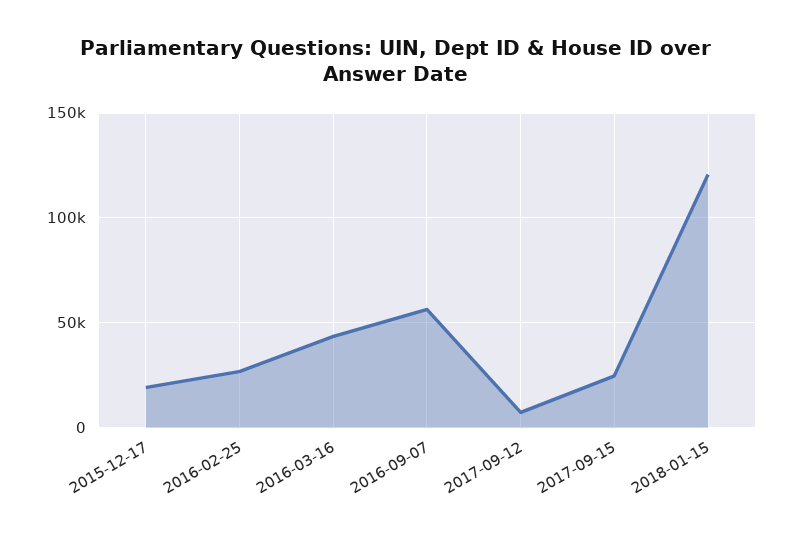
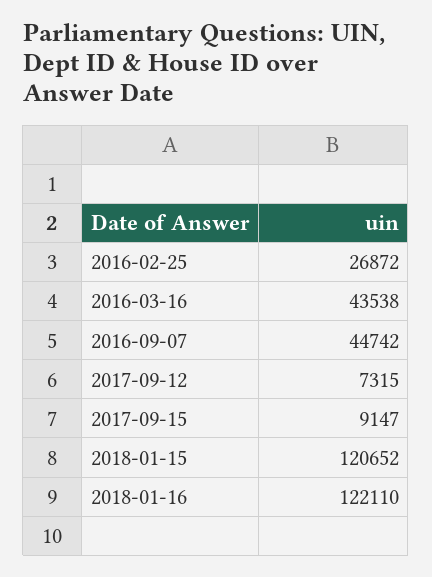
2015-12-17: 20000 -> none
2016-09-07: 55000 -> 44742
2017-09-15: 25000 -> 9147
2018-01-16: none -> 122110

